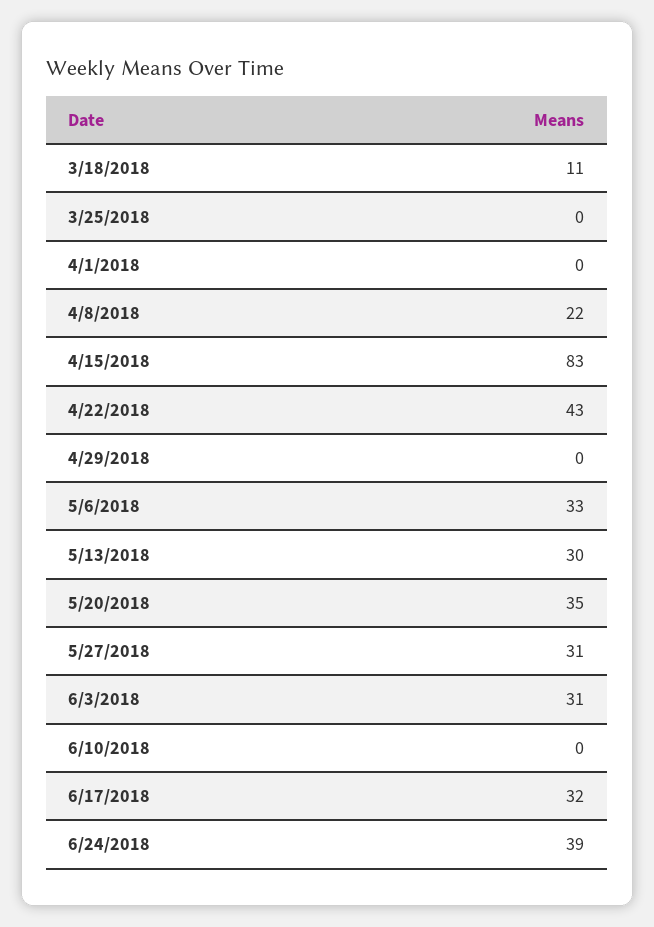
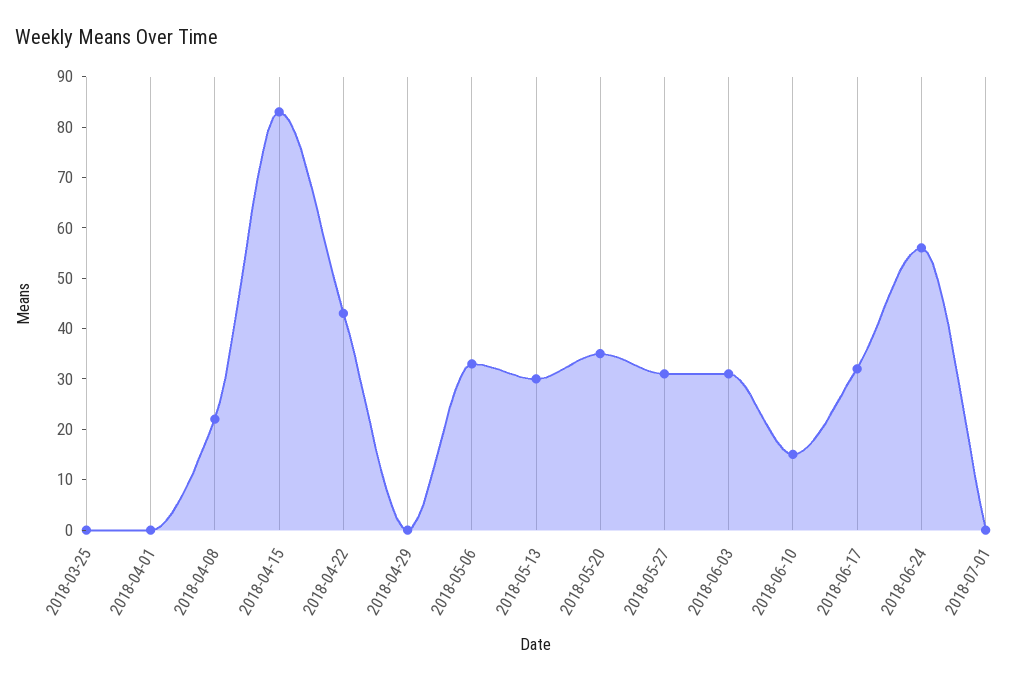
3/18/2018: 11 -> none
6/10/2018: 0 -> 15
6/24/2018: 39 -> 55
2018-07-01: none -> 0

